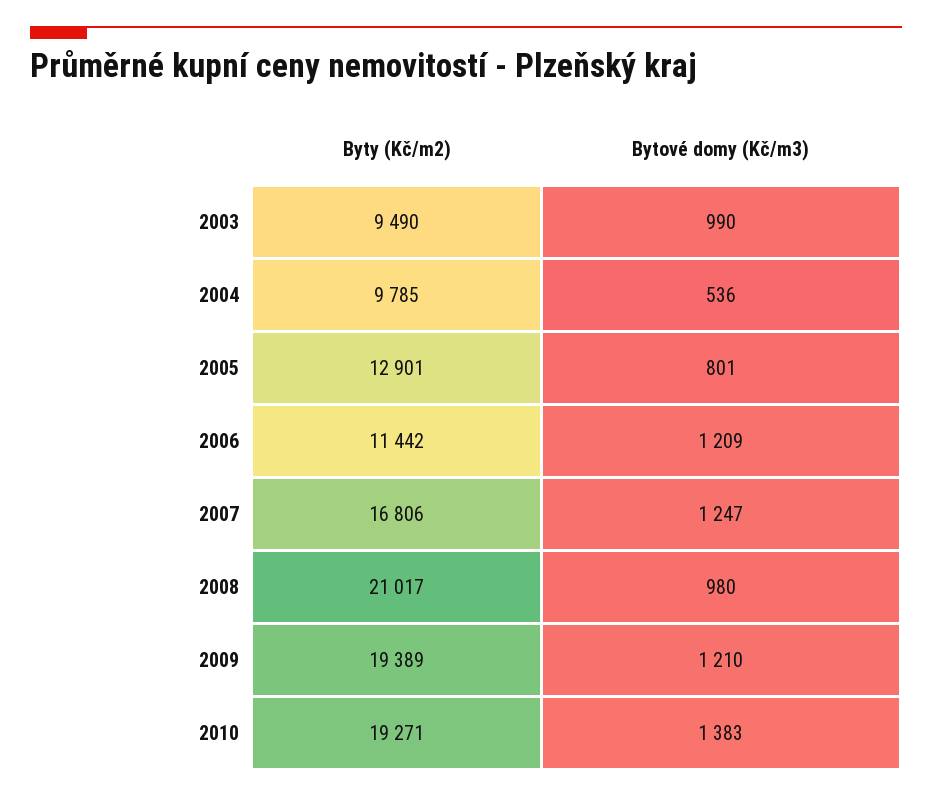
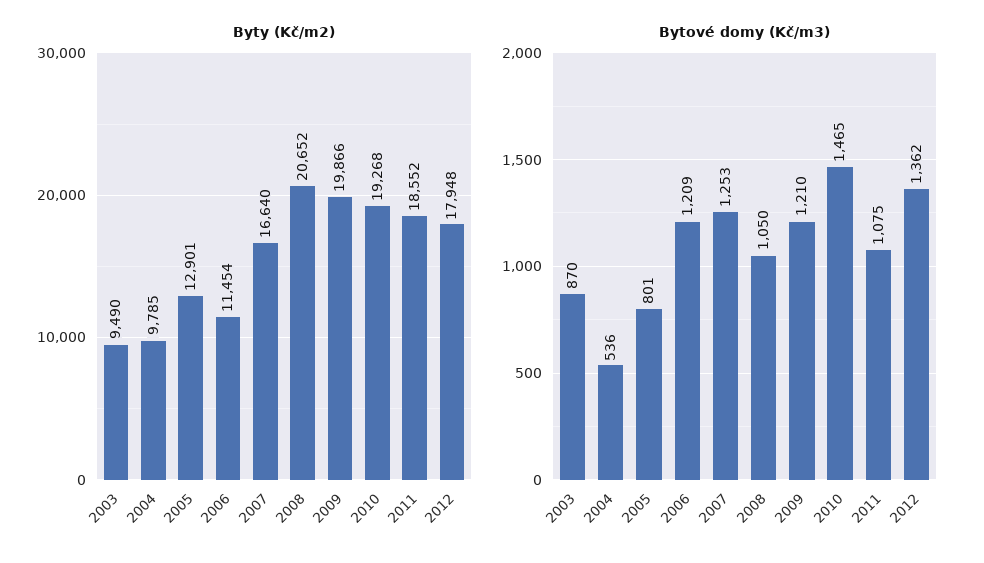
Bytové domy (Kč/m3), 2003: 990 -> 870
Byty (Kč/m2), 2006: 11442 -> 11454
Byty (Kč/m2), 2007: 16806 -> 16640
Bytové domy (Kč/m3), 2007: 1247 -> 1253
Byty (Kč/m2), 2008: 21017 -> 20652
Bytové domy (Kč/m3), 2008: 980 -> 1050
Byty (Kč/m2), 2009: 19389 -> 19866
Byty (Kč/m2), 2010: 19271 -> 19268
Bytové domy (Kč/m3), 2010: 1383 -> 1465
Byty (Kč/m2), 2011: none -> 18552
Byty (Kč/m2), 2012: none -> 17948
Bytové domy (Kč/m3), 2011: none -> 1075
Bytové domy (Kč/m3), 2012: none -> 1362

